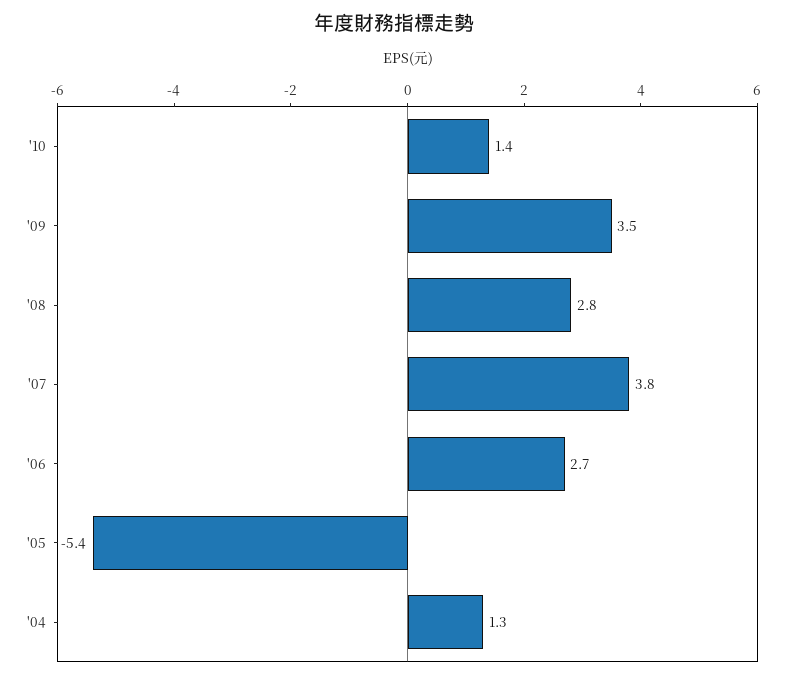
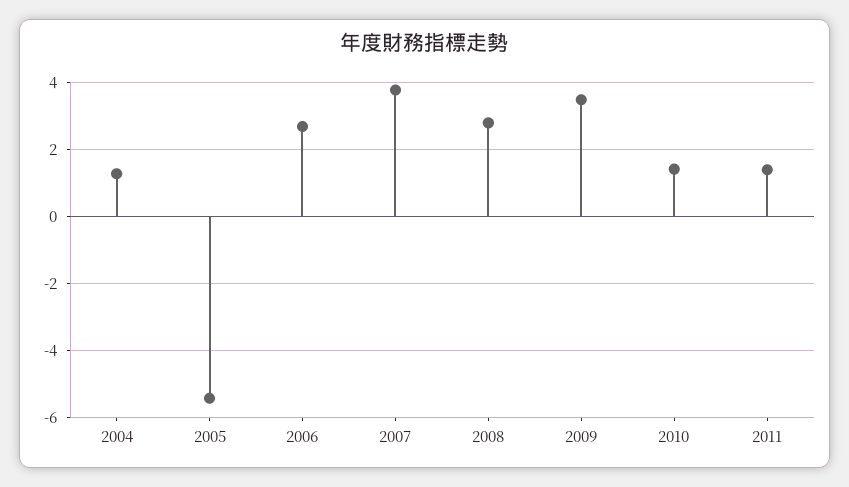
2011: none -> 1.4

